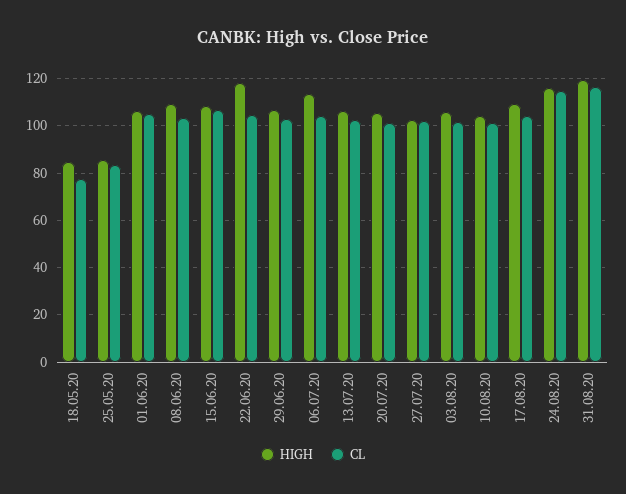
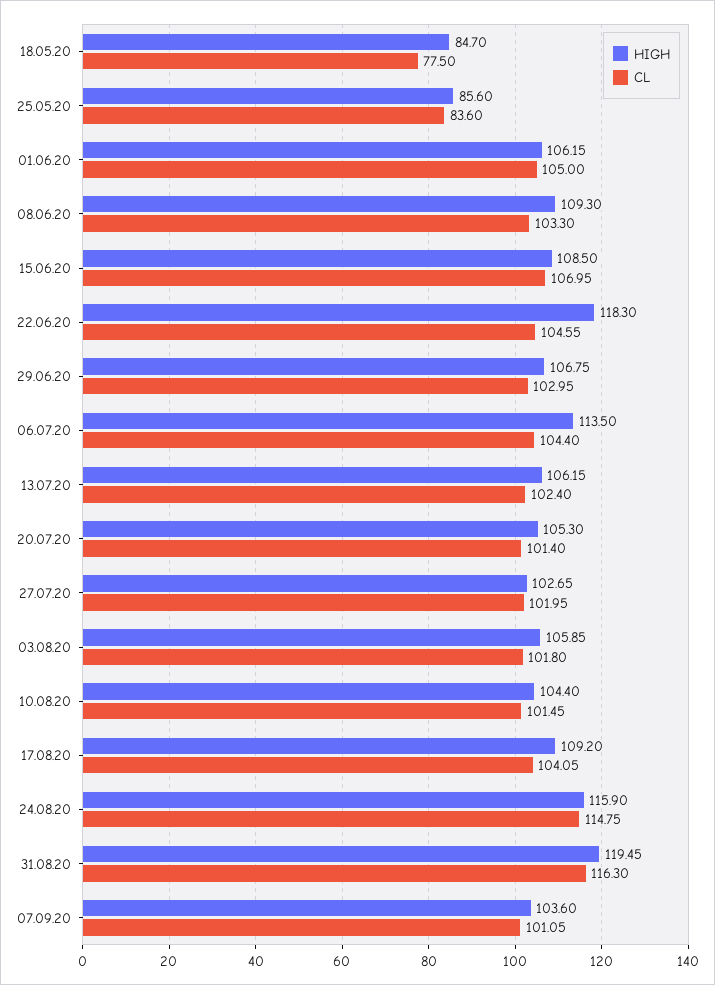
HIGH, 07.09.20: none -> 103.6
CL, 07.09.20: none -> 101.05

